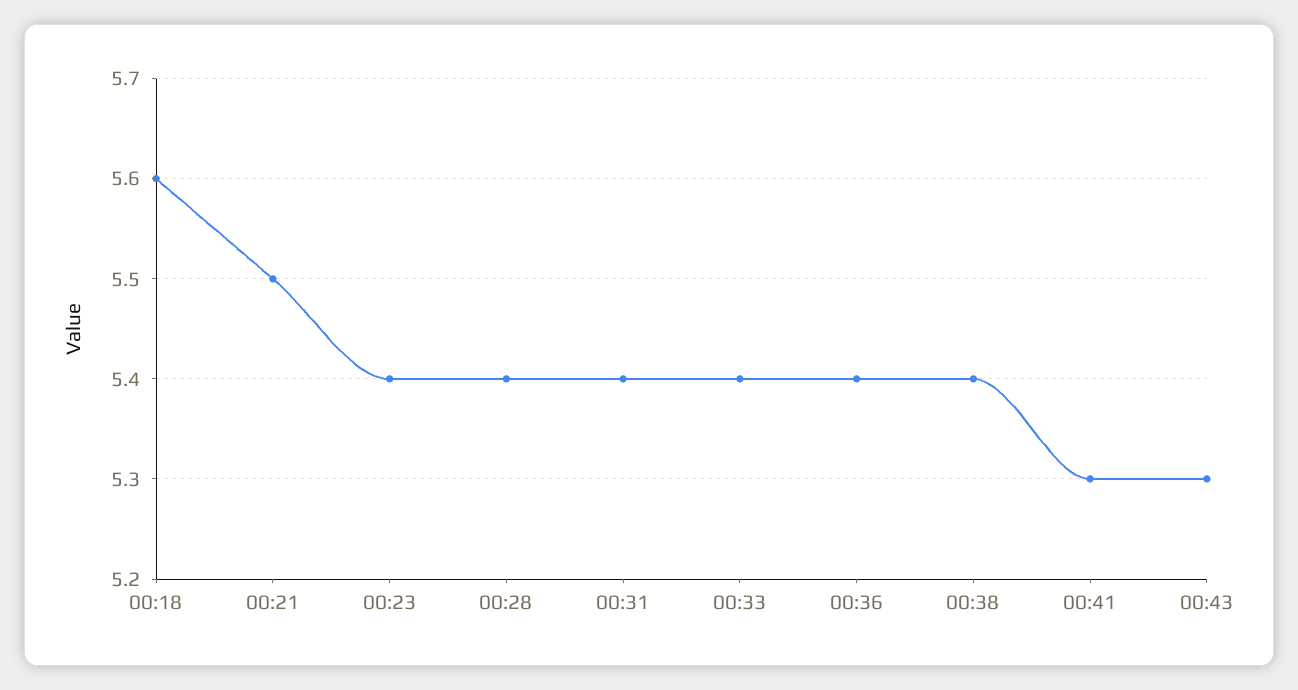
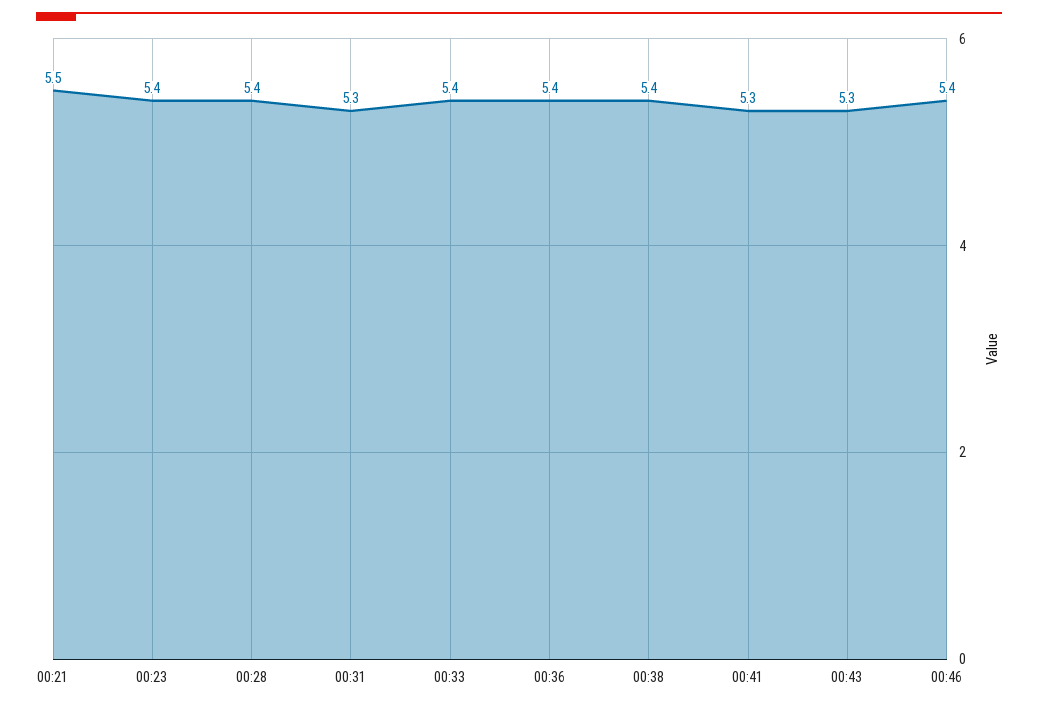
00:18: 5.6 -> none
00:31: 5.4 -> 5.3
00:46: none -> 5.4

